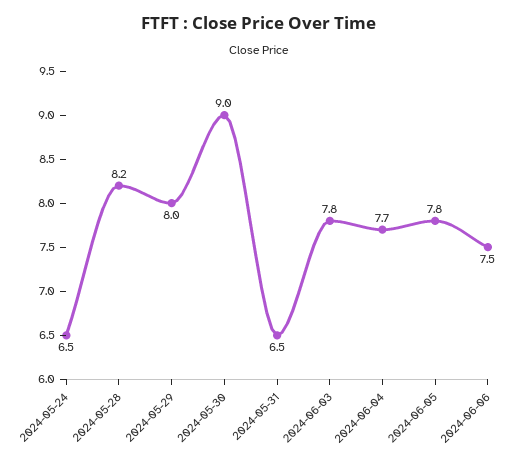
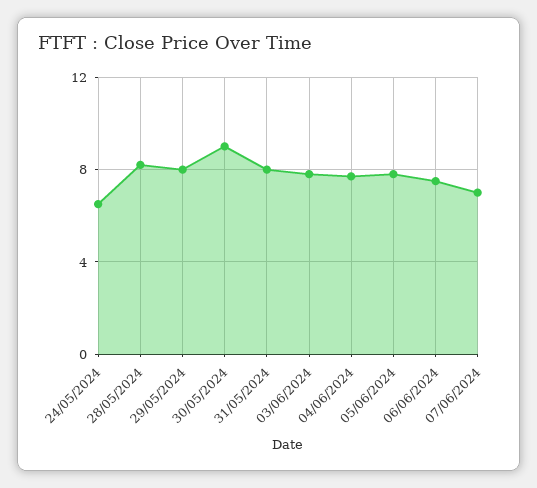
2024-05-31: 6.5 -> 8
07/06/2024: none -> 7

